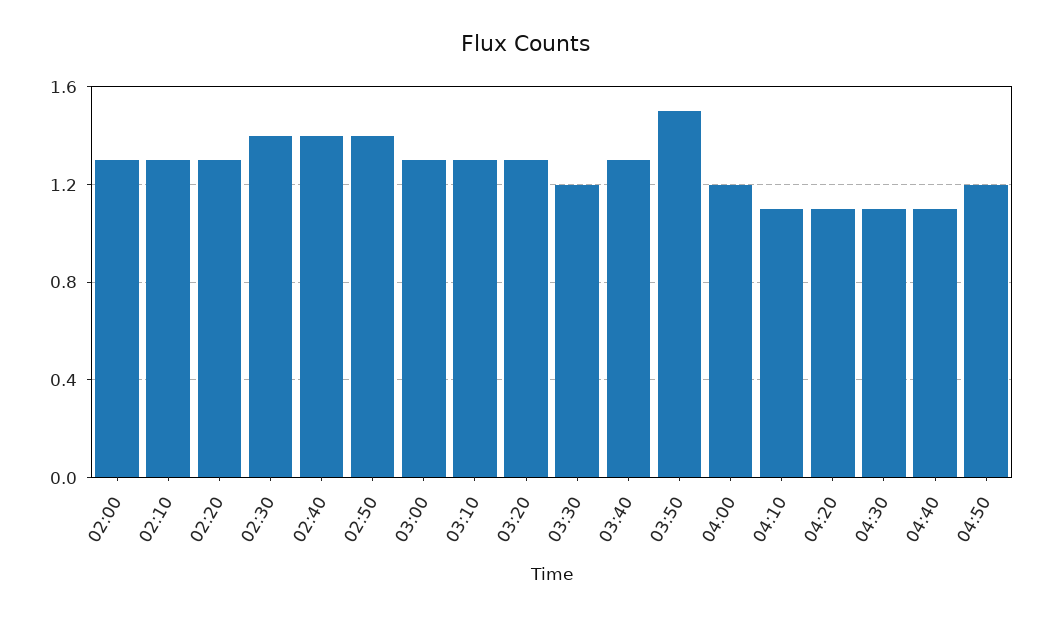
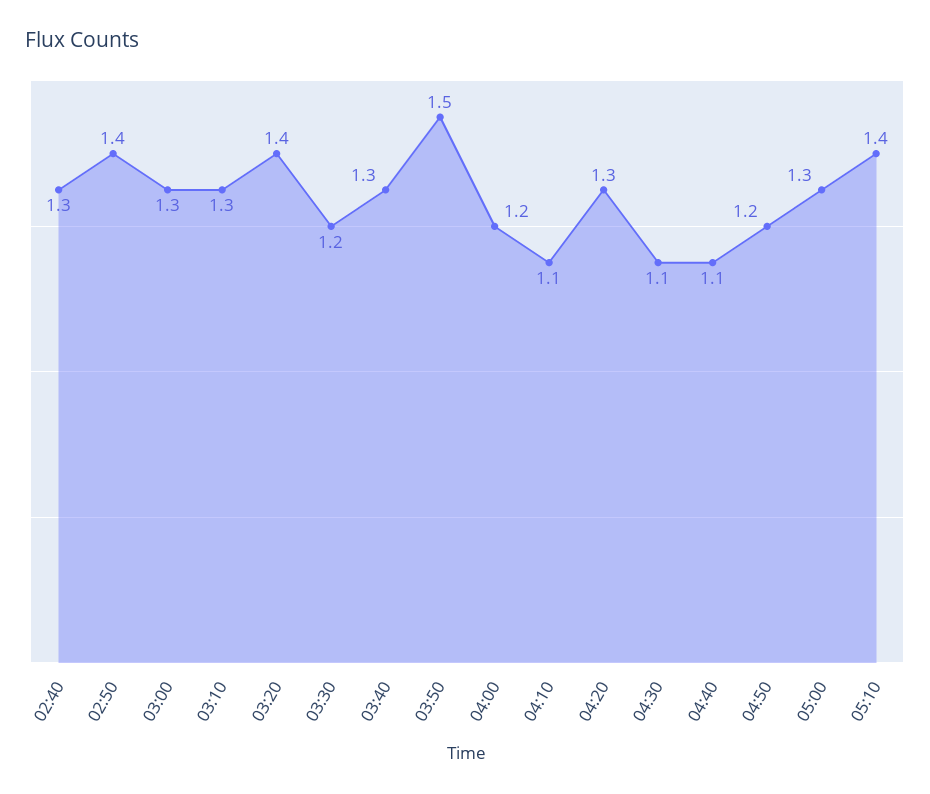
02:00: 1.3 -> none
02:10: 1.3 -> none
02:20: 1.3 -> none
02:30: 1.4 -> none
02:40: 1.4 -> 1.3
03:20: 1.3 -> 1.4
04:20: 1.1 -> 1.3
05:00: none -> 1.3
05:10: none -> 1.4

